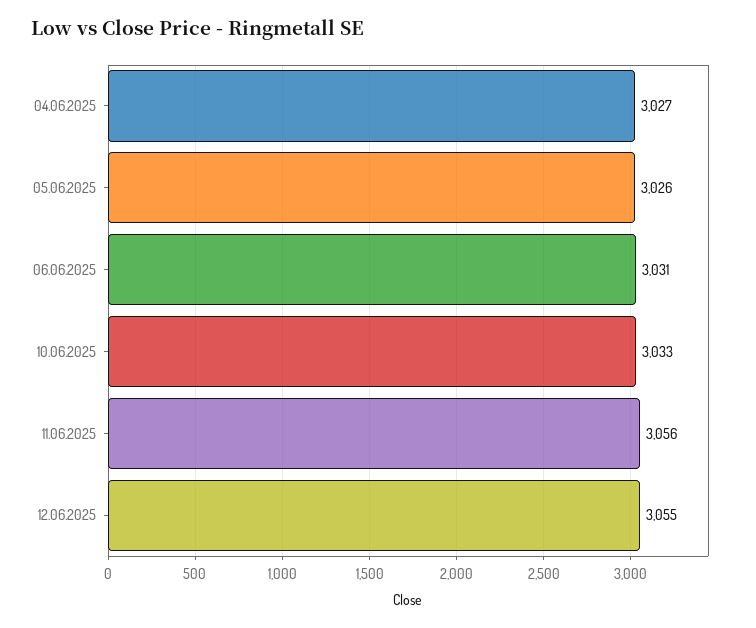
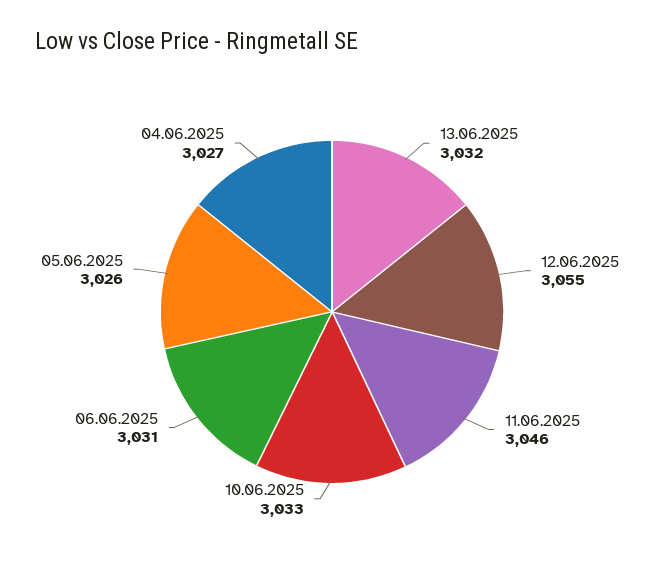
11.06.2025: 3056 -> 3046
13.06.2025: none -> 3032

